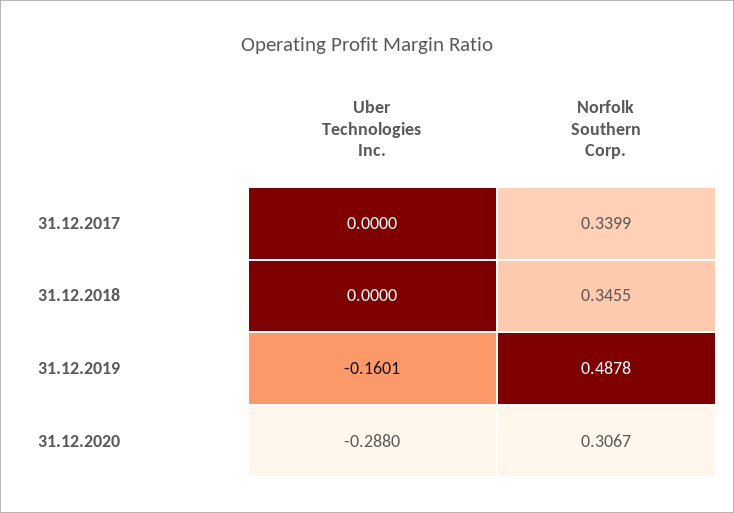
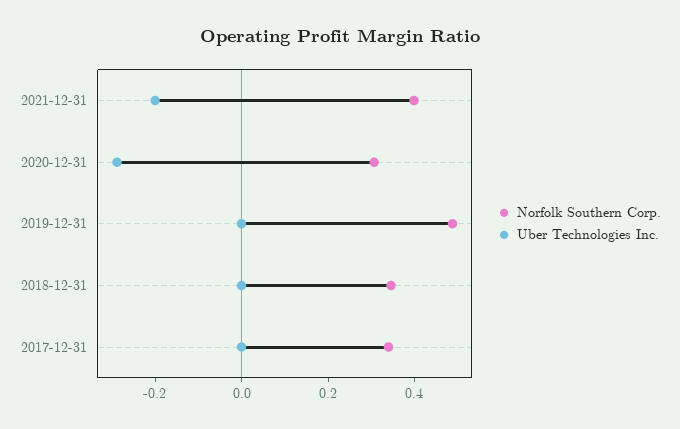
Uber Technologies Inc., 31.12.2019: -0.1601 -> 0
Norfolk Southern Corp., 2021-12-31: none -> 0.4
Uber Technologies Inc., 2021-12-31: none -> -0.2

